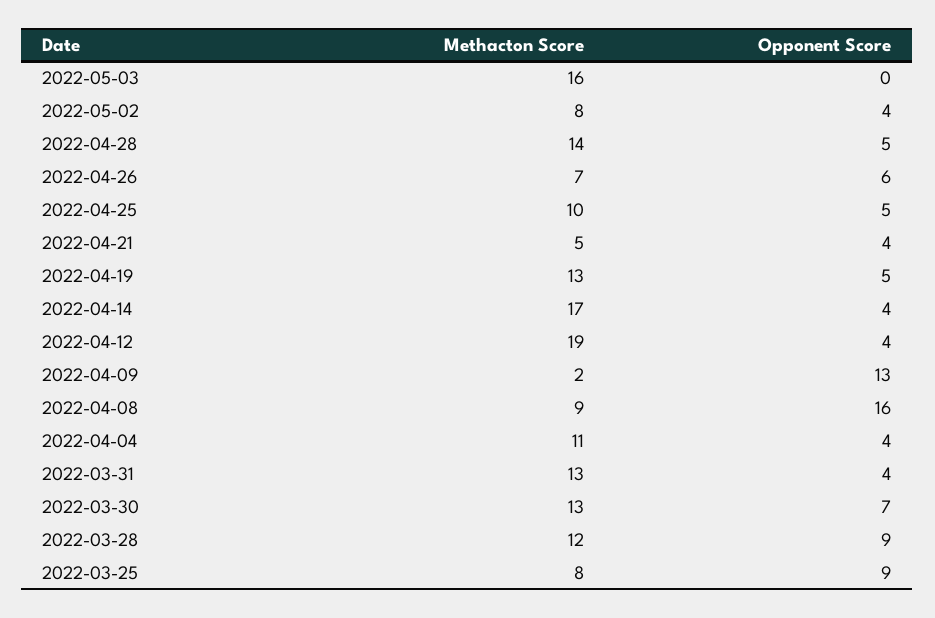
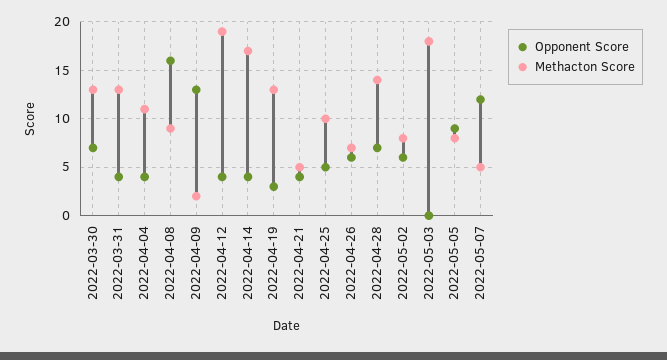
Methacton Score, 2022-05-03: 16 -> 18
Opponent Score, 2022-05-02: 4 -> 6
Opponent Score, 2022-04-28: 5 -> 7
Opponent Score, 2022-04-19: 5 -> 3
Methacton Score, 2022-03-28: 12 -> none
Opponent Score, 2022-03-28: 9 -> none
Methacton Score, 2022-03-25: 8 -> none
Opponent Score, 2022-03-25: 9 -> none
Opponent Score, 2022-05-05: none -> 9
Methacton Score, 2022-05-05: none -> 8
Opponent Score, 2022-05-07: none -> 12
Methacton Score, 2022-05-07: none -> 5

